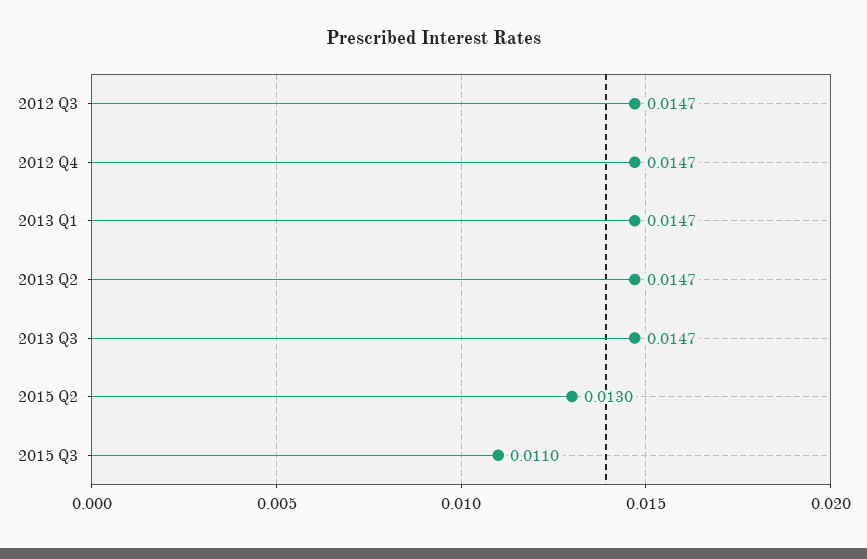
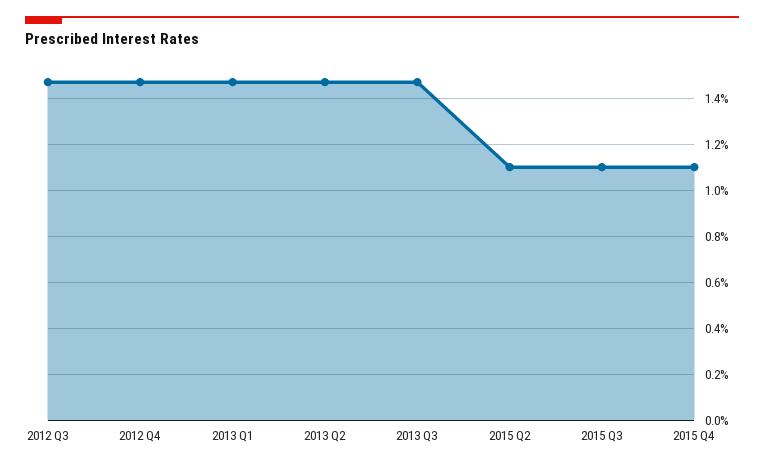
2015 Q2: 0.013 -> 0.011
2015 Q4: none -> 0.011

